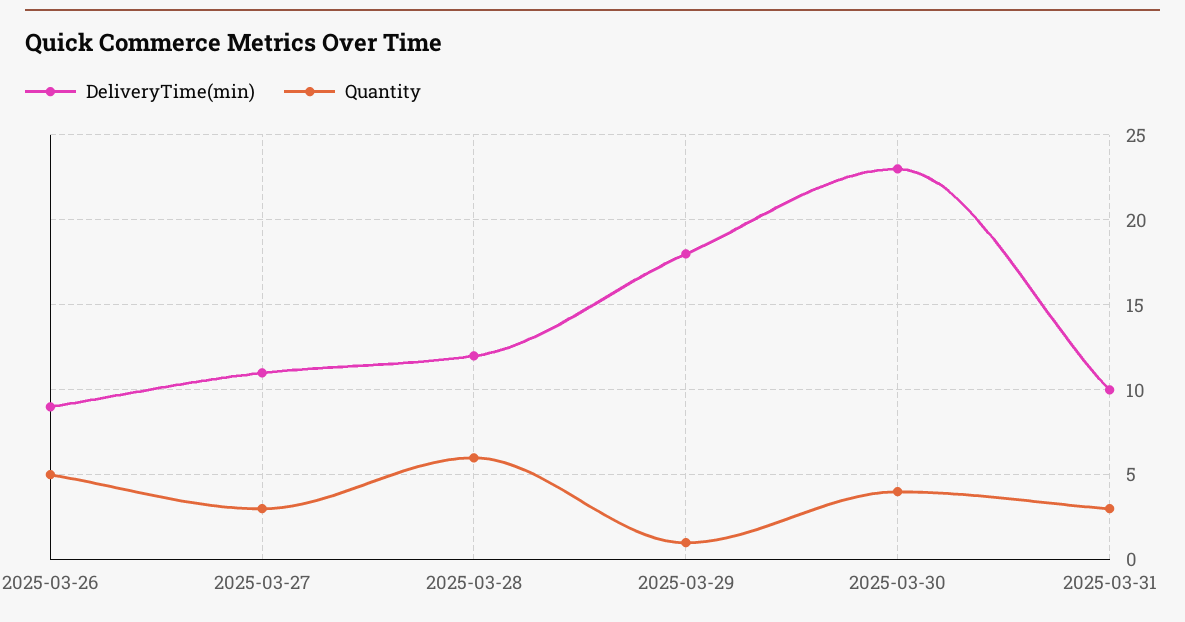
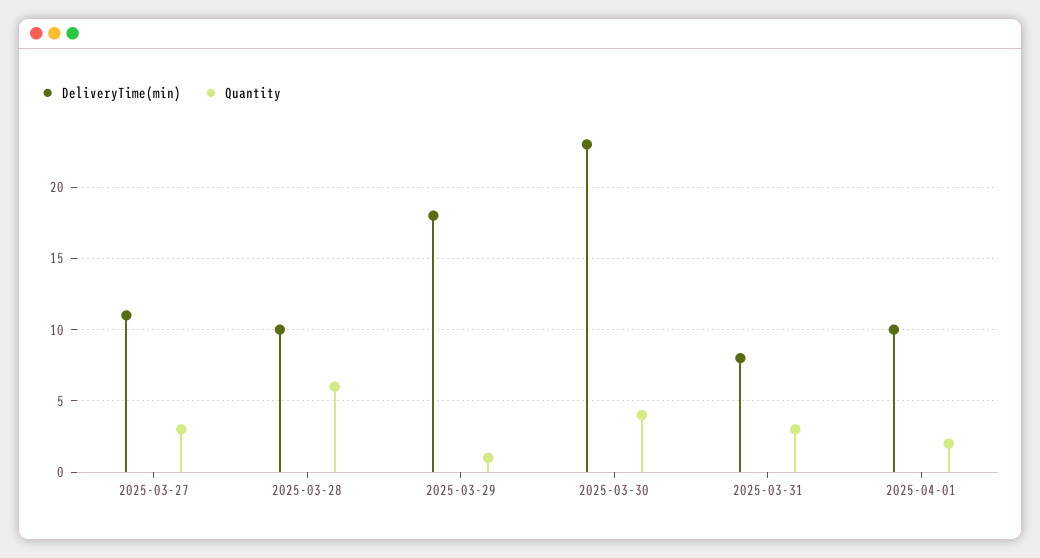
DeliveryTime(min), 2025-03-26: 9 -> none
Quantity, 2025-03-26: 5 -> none
DeliveryTime(min), 2025-03-28: 12 -> 10
DeliveryTime(min), 2025-03-31: 10 -> 8
DeliveryTime(min), 2025-04-01: none -> 10
Quantity, 2025-04-01: none -> 2

